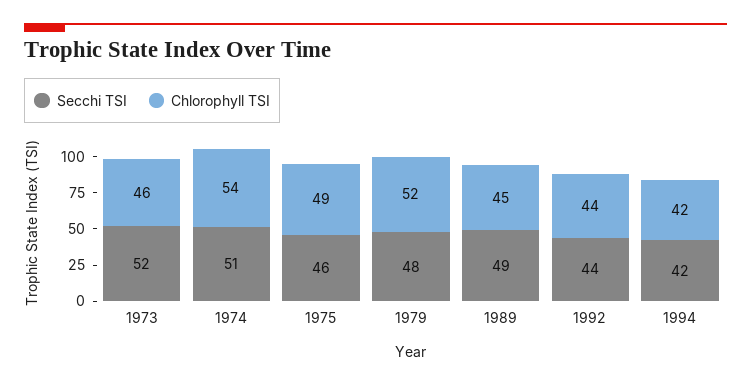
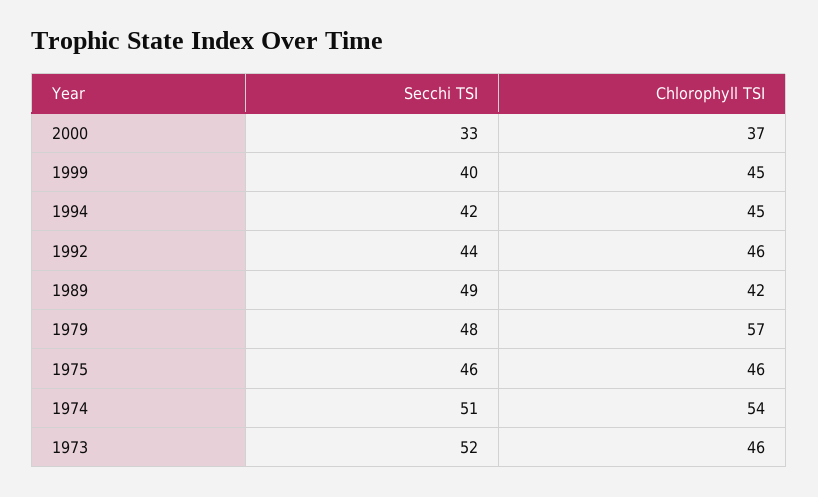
Chlorophyll TSI, 1975: 49 -> 46
Chlorophyll TSI, 1979: 52 -> 57
Chlorophyll TSI, 1989: 45 -> 42
Chlorophyll TSI, 1992: 44 -> 46
Chlorophyll TSI, 1994: 42 -> 45
Secchi TSI, 2000: none -> 33
Chlorophyll TSI, 2000: none -> 37
Secchi TSI, 1999: none -> 40
Chlorophyll TSI, 1999: none -> 45

